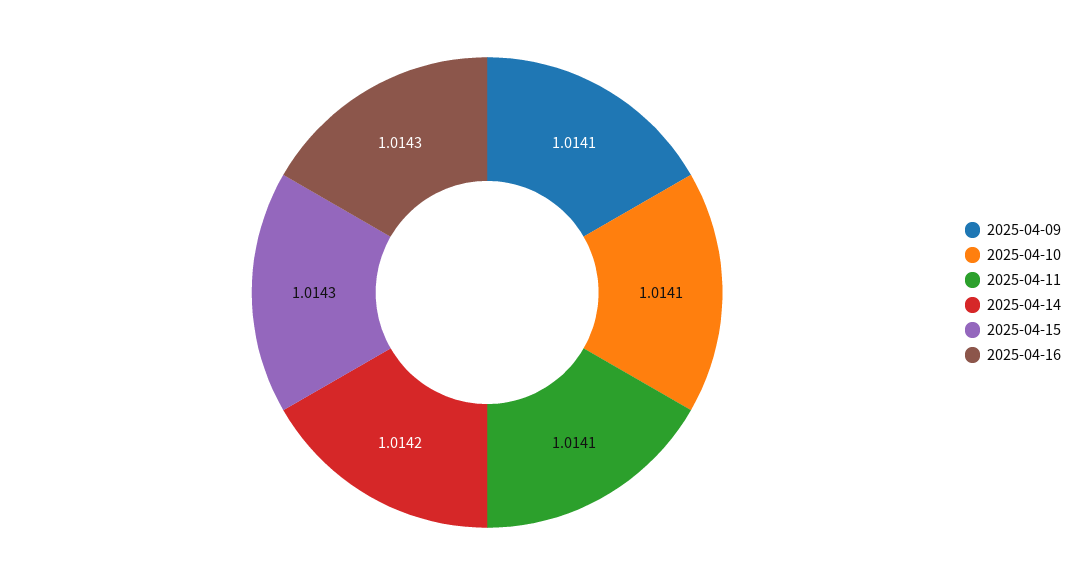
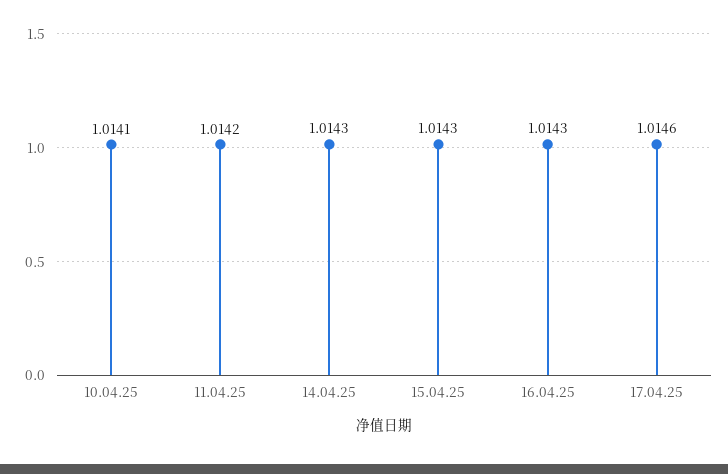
2025-04-09: 1.0141 -> none
2025-04-11: 1.0141 -> 1.0142
2025-04-14: 1.0142 -> 1.0143
17.04.25: none -> 1.0146

